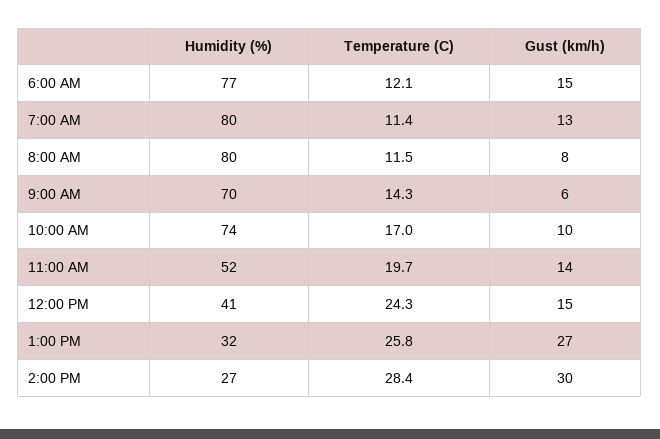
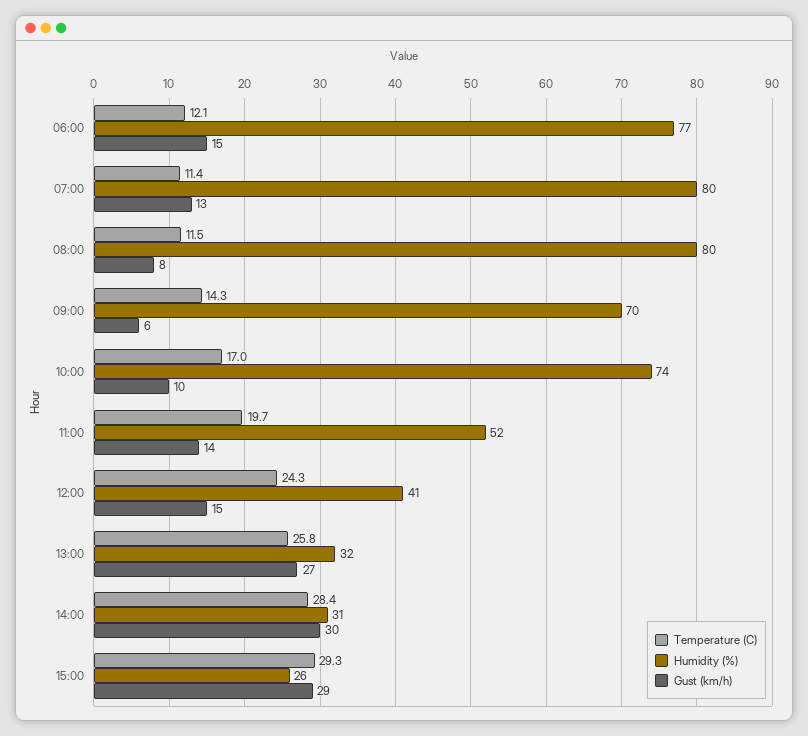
Humidity (%), 2:00 PM: 27 -> 31
Temperature (C), 15:00: none -> 29.3
Humidity (%), 15:00: none -> 26
Gust (km/h), 15:00: none -> 29

